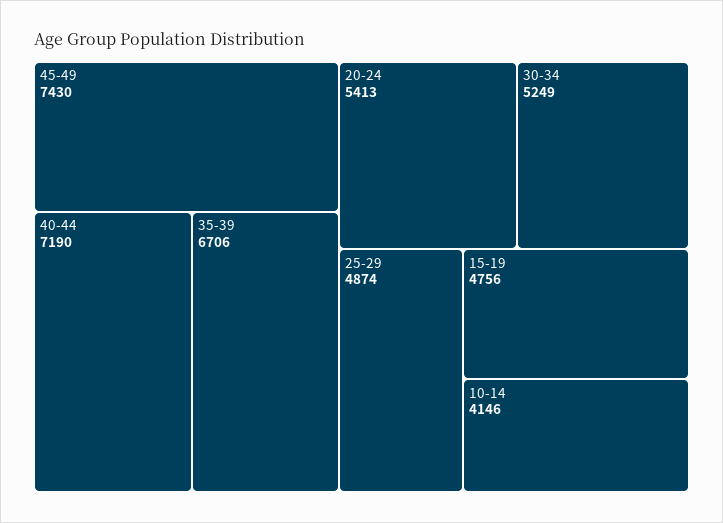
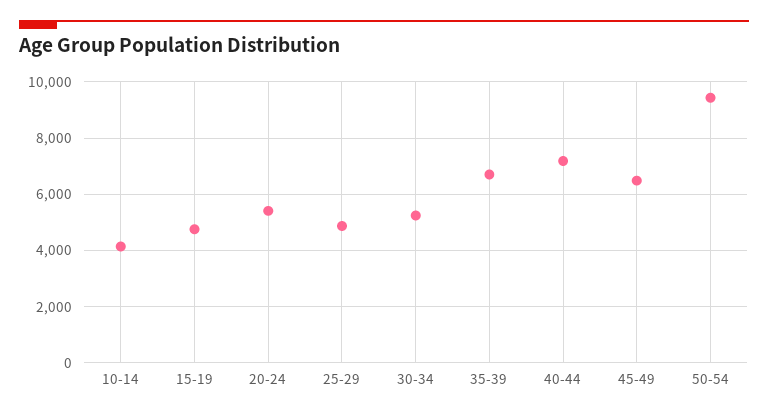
45-49: 7430 -> 6500
50-54: none -> 9500

